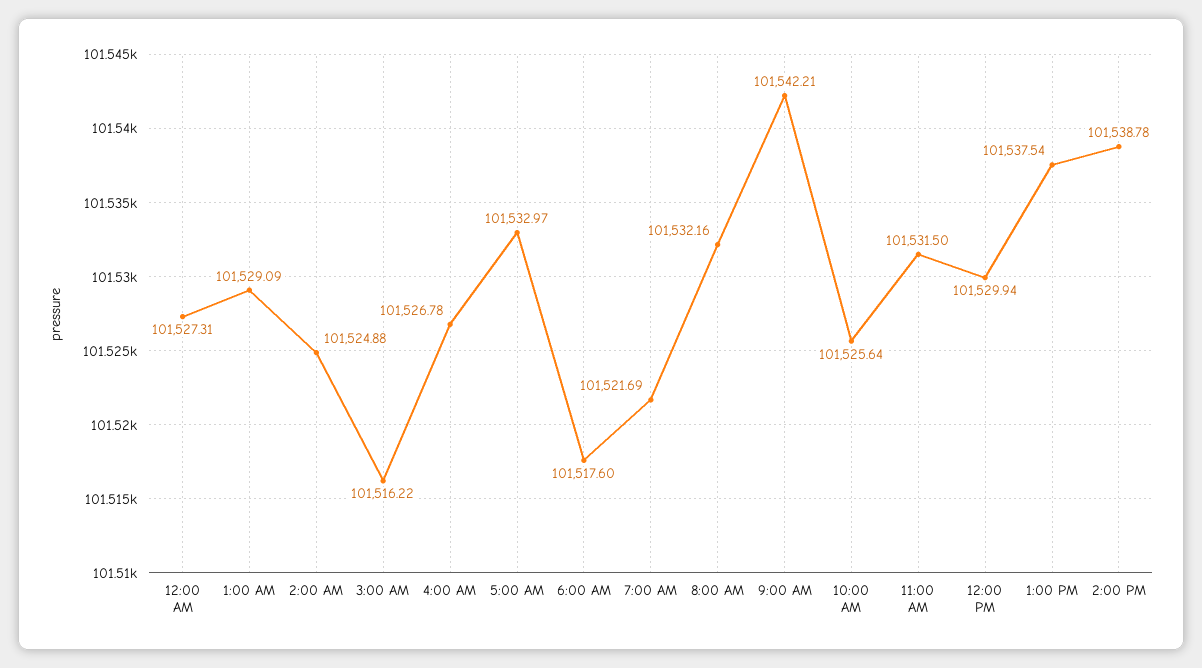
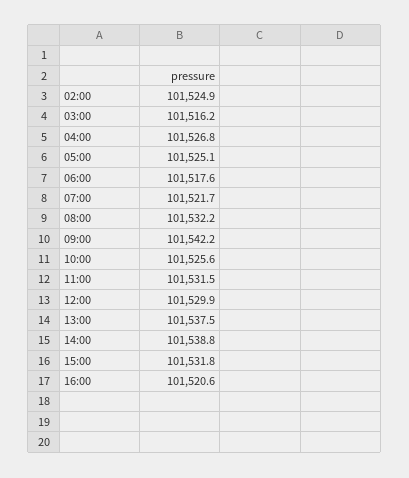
12:00 AM: 101527.31 -> none
1:00 AM: 101529.09 -> none
5:00 AM: 101532.97 -> 101525.1
15:00: none -> 101531.8
16:00: none -> 101520.6

